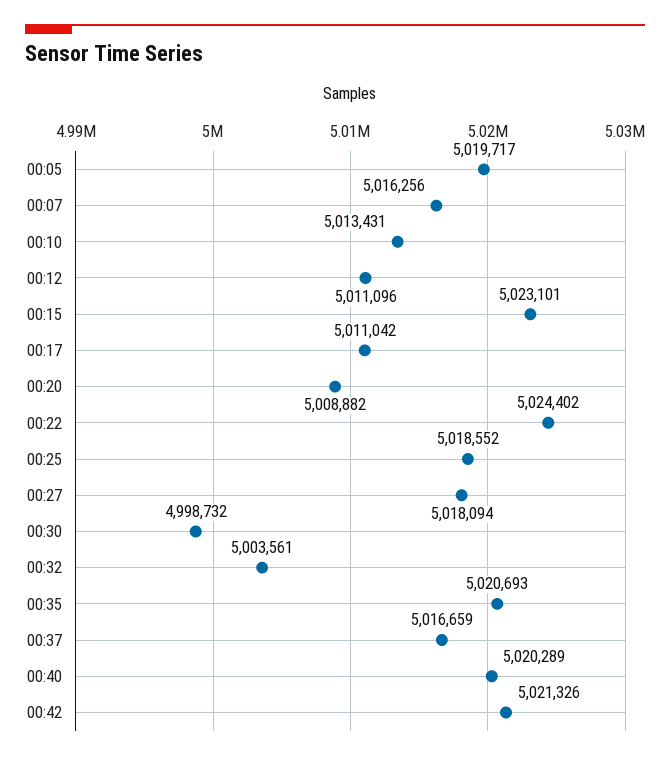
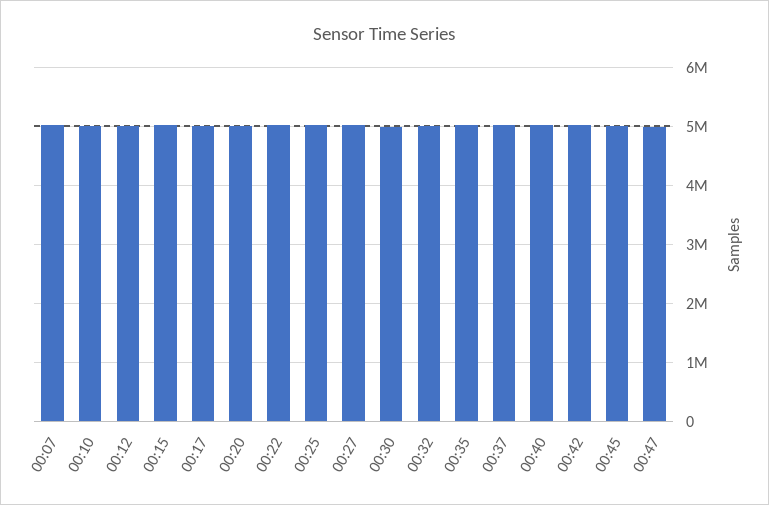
00:05: 5019717 -> none
00:45: none -> 5000000
00:47: none -> 5000000

